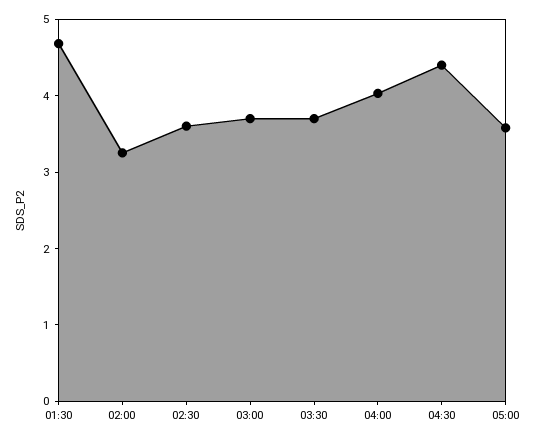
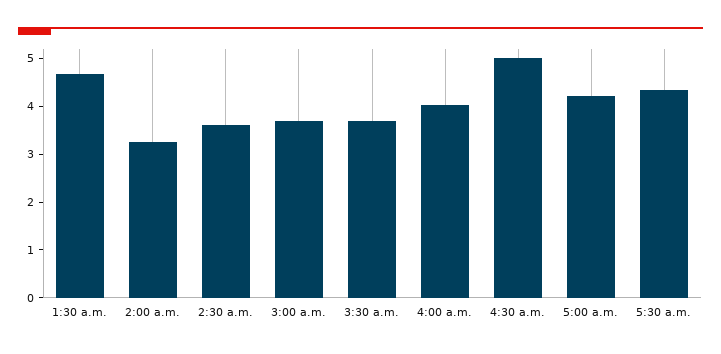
04:30: 4.4 -> 5
05:00: 3.6 -> 4.2
5:30 a.m.: none -> 4.4

